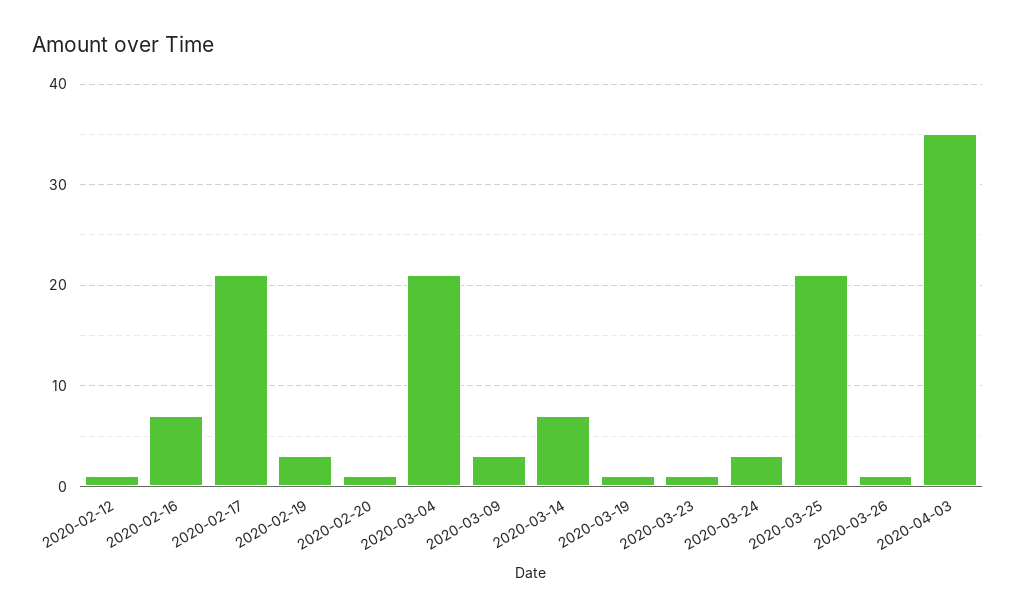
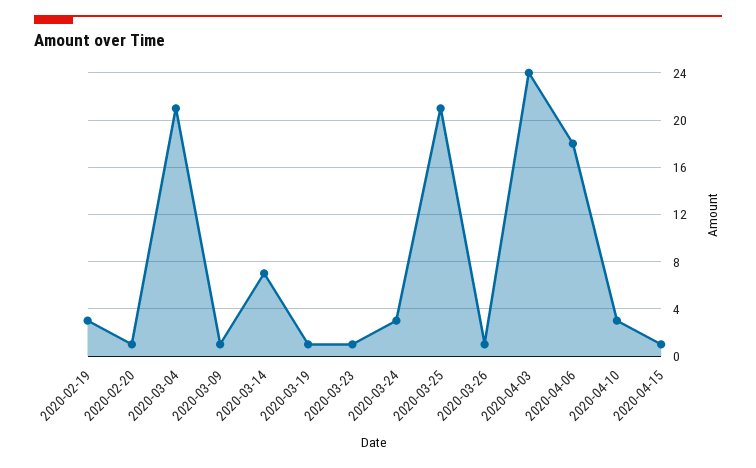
2020-02-12: 1 -> none
2020-02-16: 7 -> none
2020-02-17: 21 -> none
2020-03-09: 3 -> 1
2020-04-03: 35 -> 24
2020-04-06: none -> 18
2020-04-10: none -> 3
2020-04-15: none -> 1

